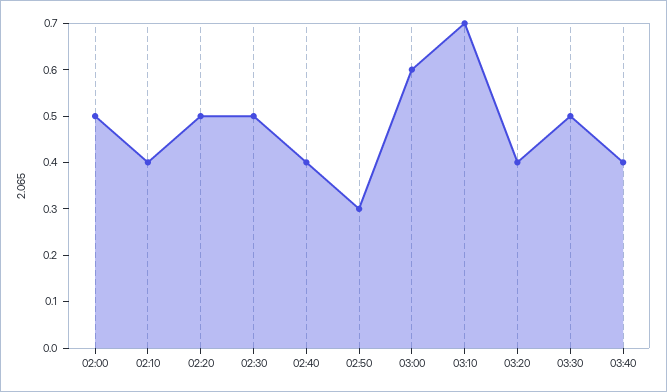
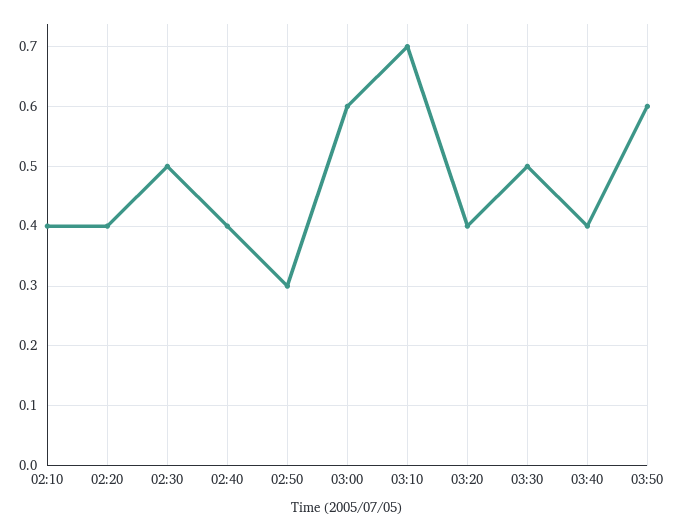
02:00: 0.5 -> none
02:20: 0.5 -> 0.4
03:50: none -> 0.6

